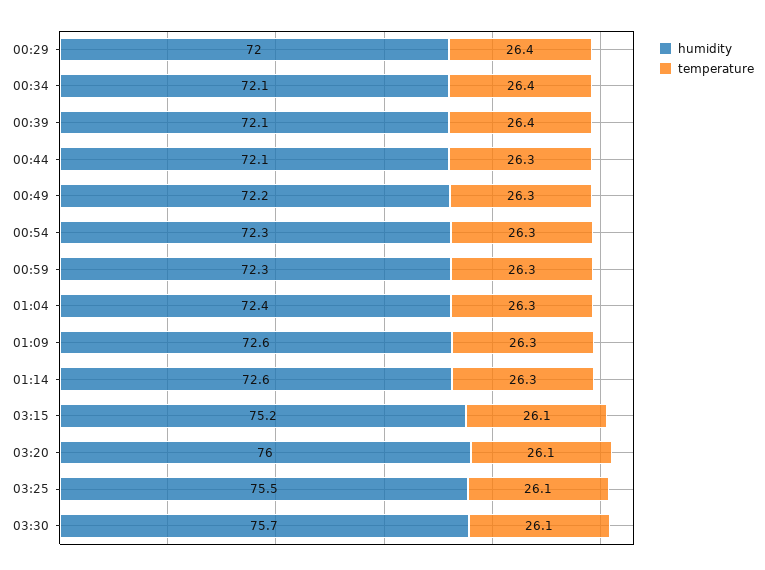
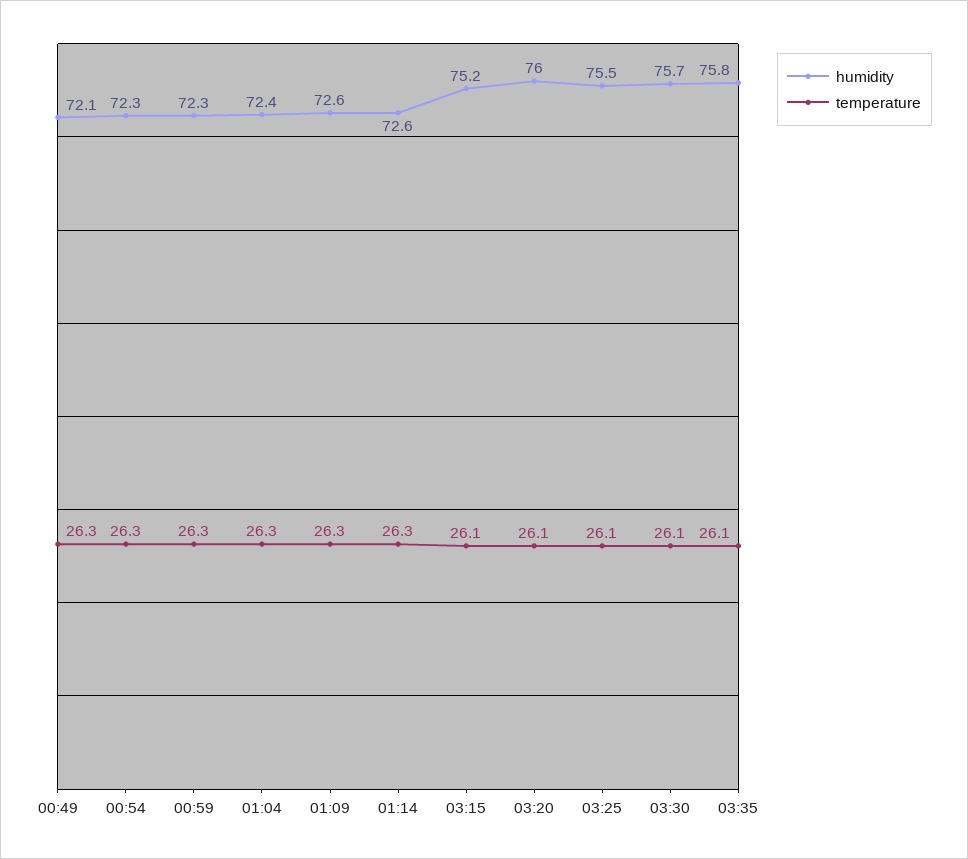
humidity, 00:29: 72 -> none
temperature, 00:29: 26.4 -> none
humidity, 00:34: 72.1 -> none
temperature, 00:34: 26.4 -> none
humidity, 00:39: 72.1 -> none
temperature, 00:39: 26.4 -> none
humidity, 00:44: 72.1 -> none
temperature, 00:44: 26.3 -> none
humidity, 00:49: 72.2 -> 72.1
humidity, 03:35: none -> 75.8
temperature, 03:35: none -> 26.1

